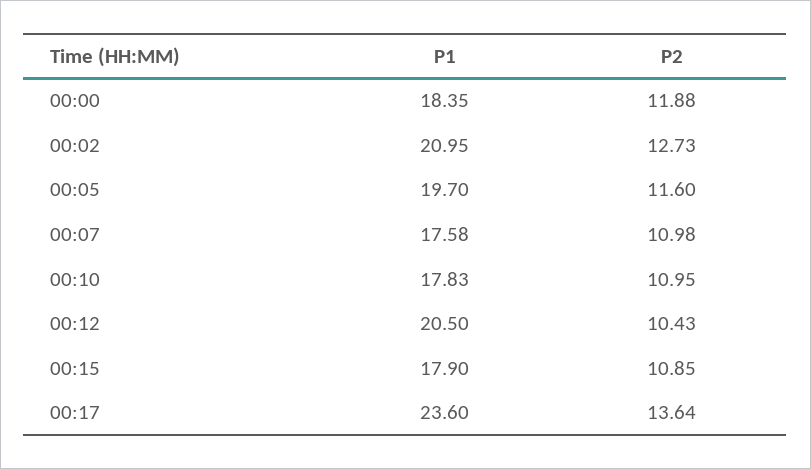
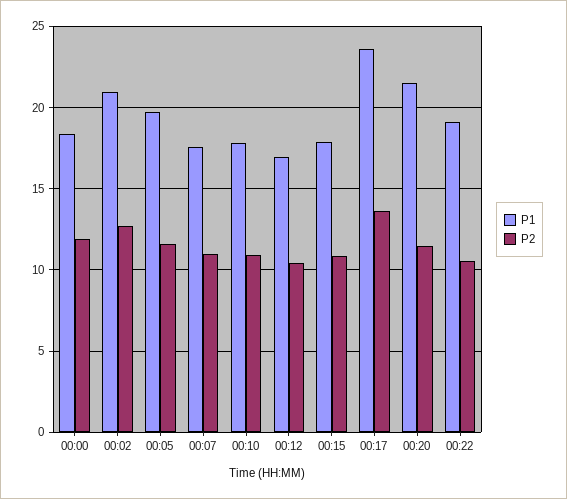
P1, 00:12: 20.5 -> 17
P1, 00:20: none -> 21.5
P2, 00:20: none -> 11.5
P1, 00:22: none -> 19
P2, 00:22: none -> 10.5

